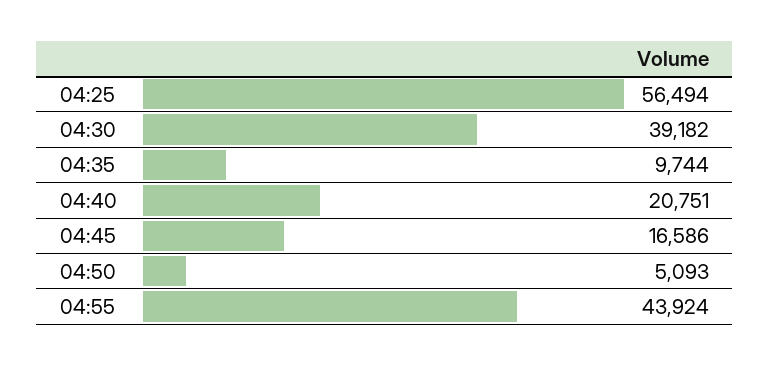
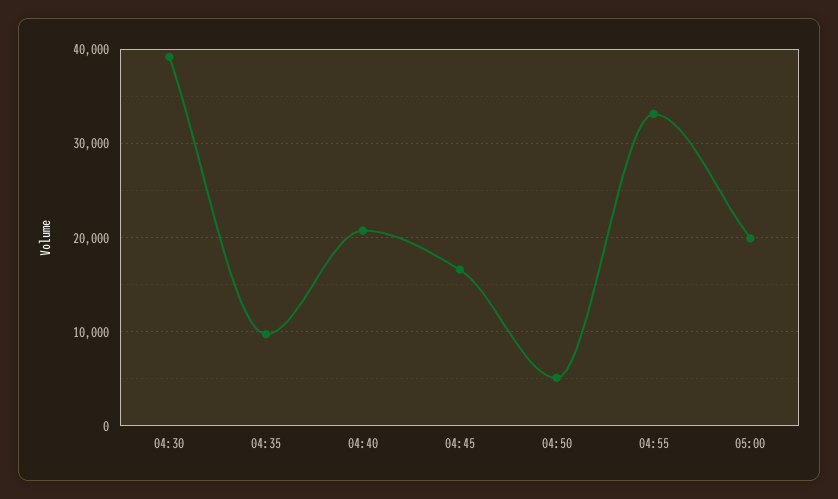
04:25: 56494 -> none
04:55: 43924 -> 33000
05:00: none -> 20000

